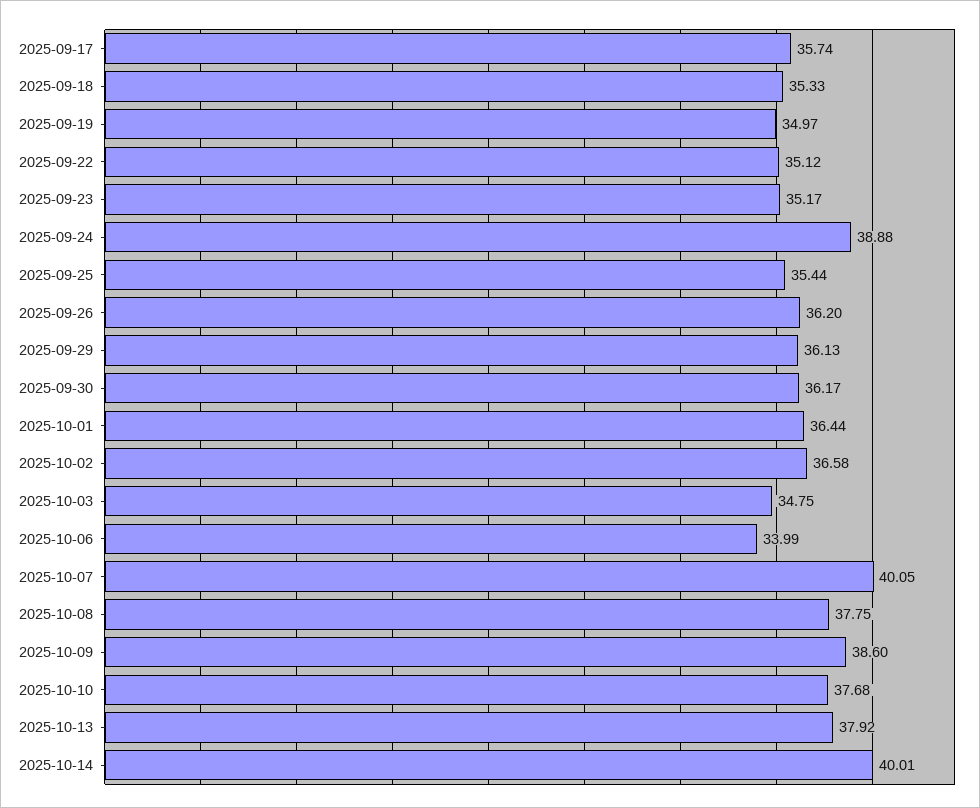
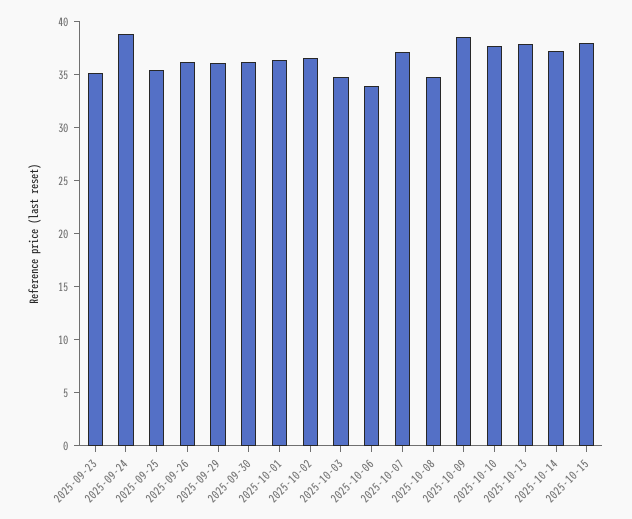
2025-09-17: 35.74 -> none
2025-09-18: 35.33 -> none
2025-09-19: 34.97 -> none
2025-09-22: 35.12 -> none
2025-10-07: 40.05 -> 37
2025-10-08: 37.75 -> 35
2025-10-14: 40.01 -> 37
2025-10-15: none -> 38

